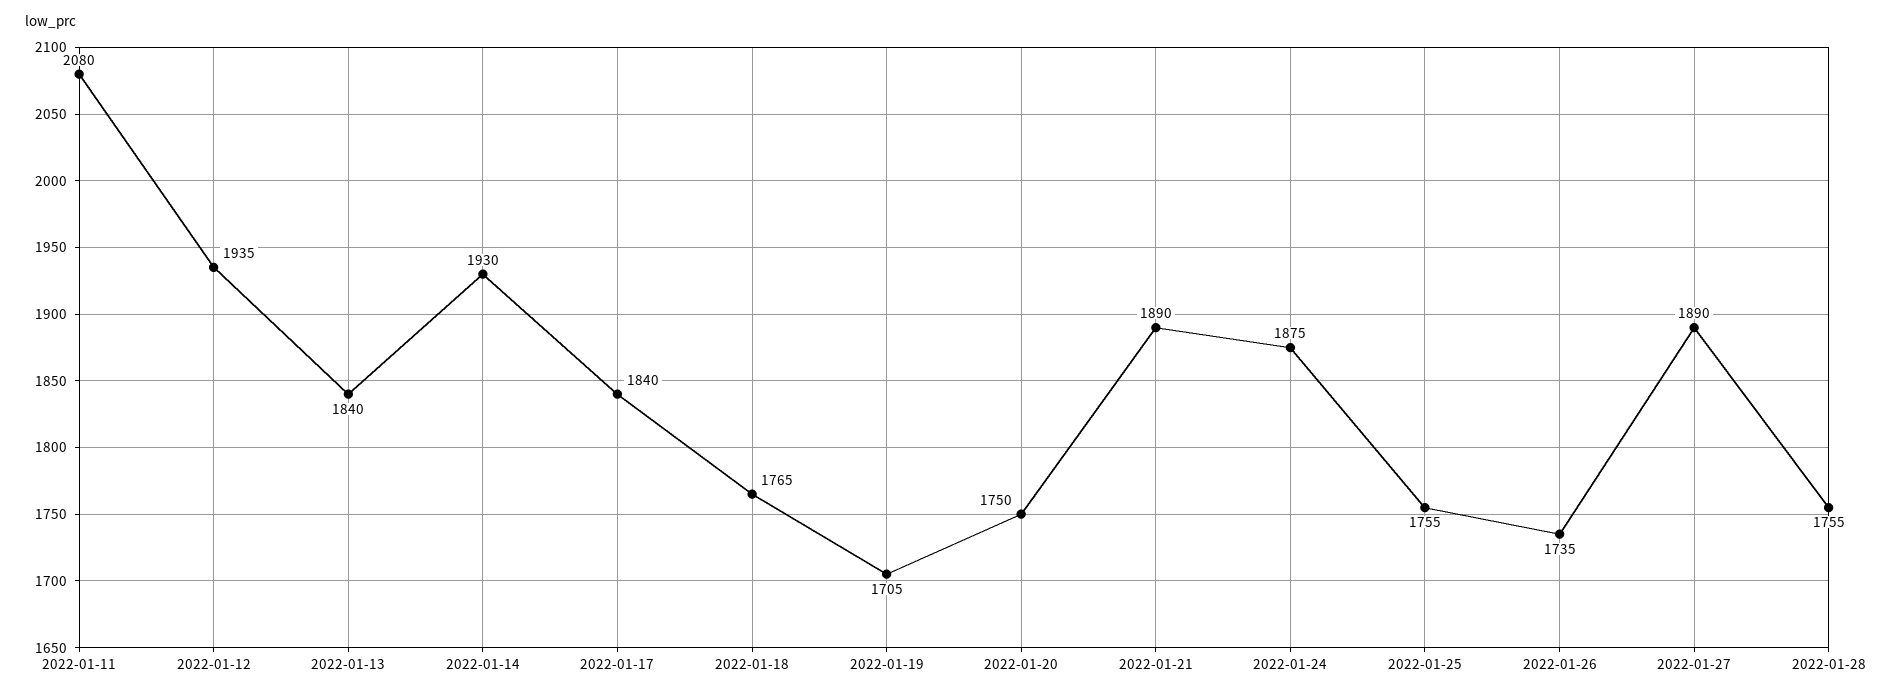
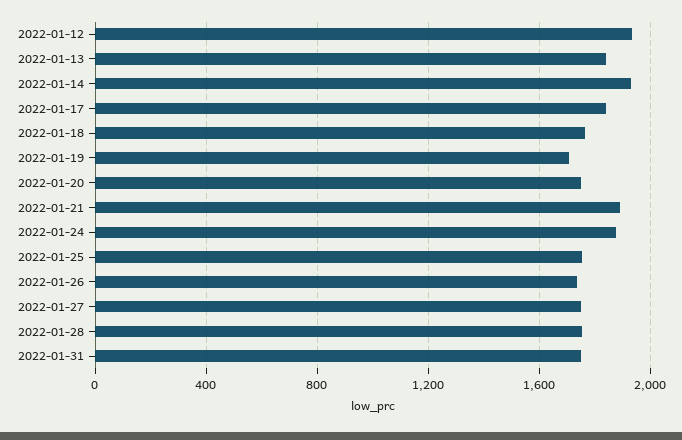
2022-01-11: 2080 -> none
2022-01-27: 1890 -> 1750
2022-01-31: none -> 1750

